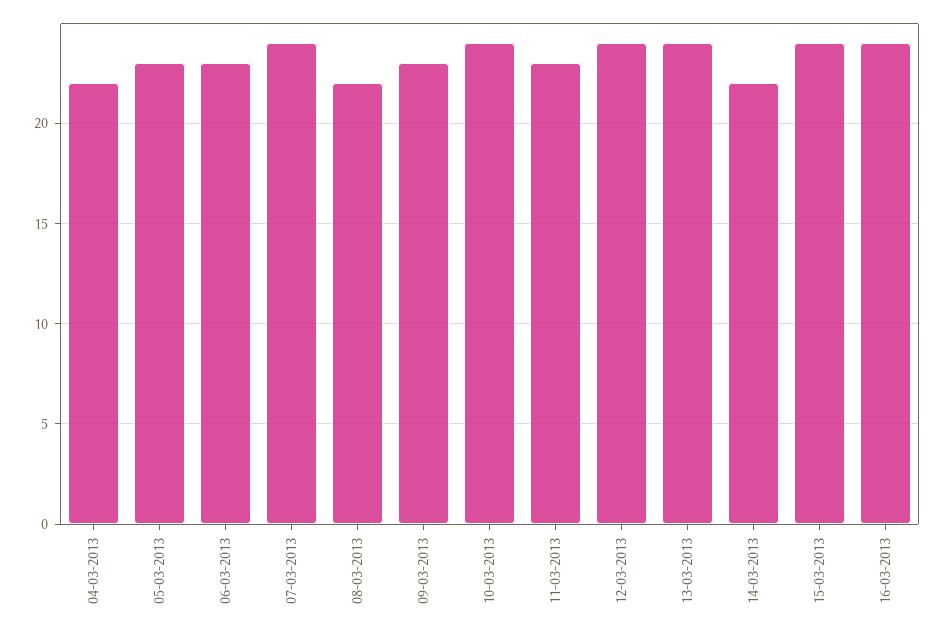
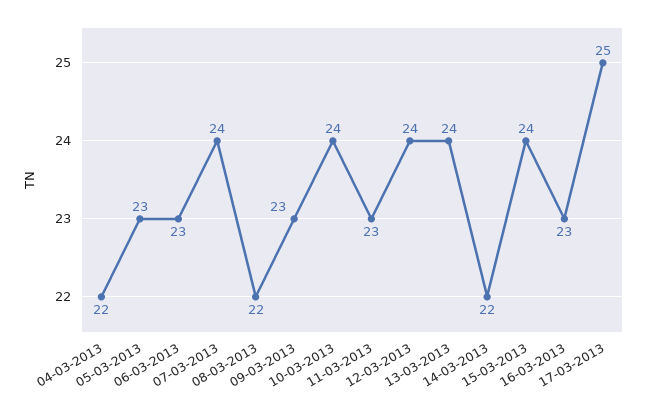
16-03-2013: 24 -> 23
17-03-2013: none -> 25

